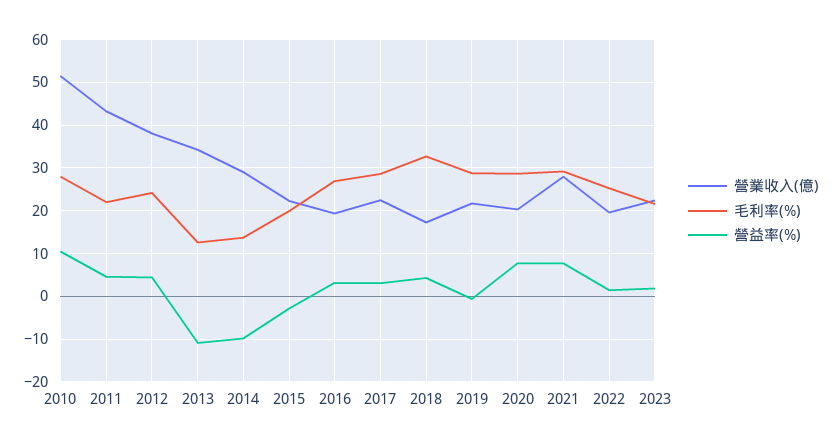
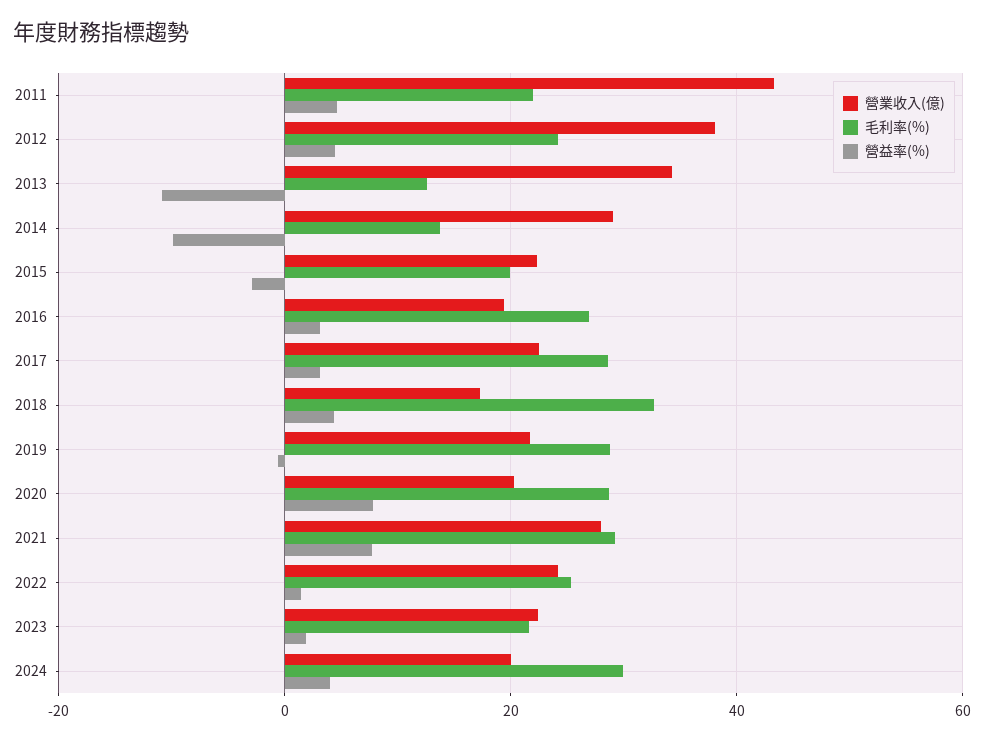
營業收入(億), 2010: 52 -> none
毛利率(%), 2010: 28 -> none
營益率(%), 2010: 10 -> none
營業收入(億), 2022: 20 -> 24
營業收入(億), 2024: none -> 20
毛利率(%), 2024: none -> 30
營益率(%), 2024: none -> 4

